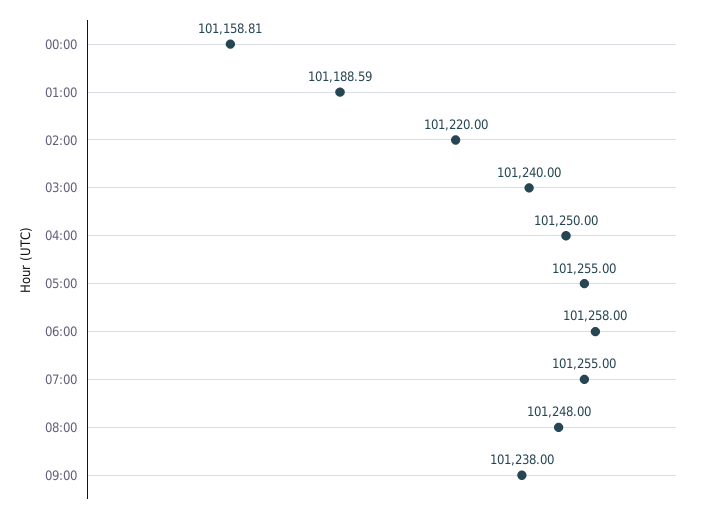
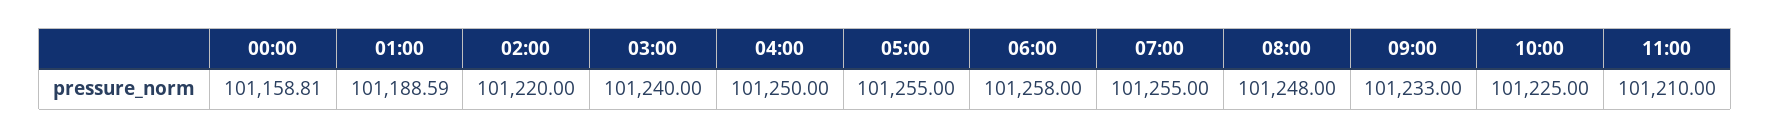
09:00: 101238 -> 101233
10:00: none -> 101225
11:00: none -> 101210

